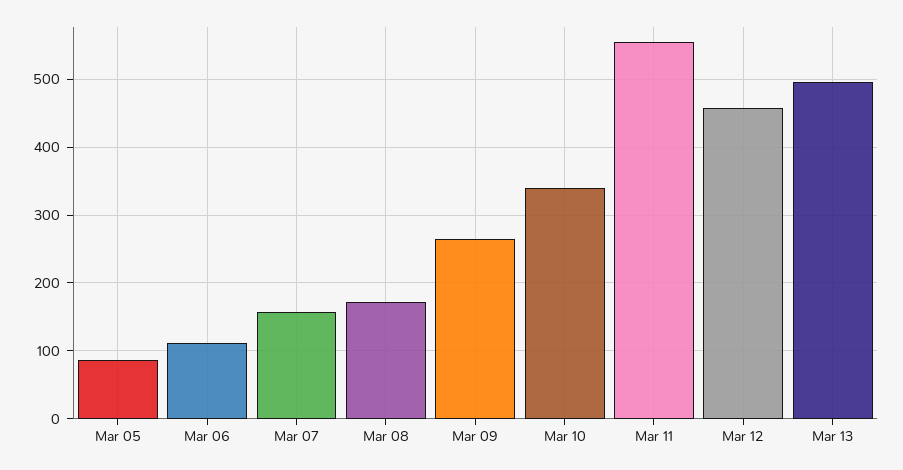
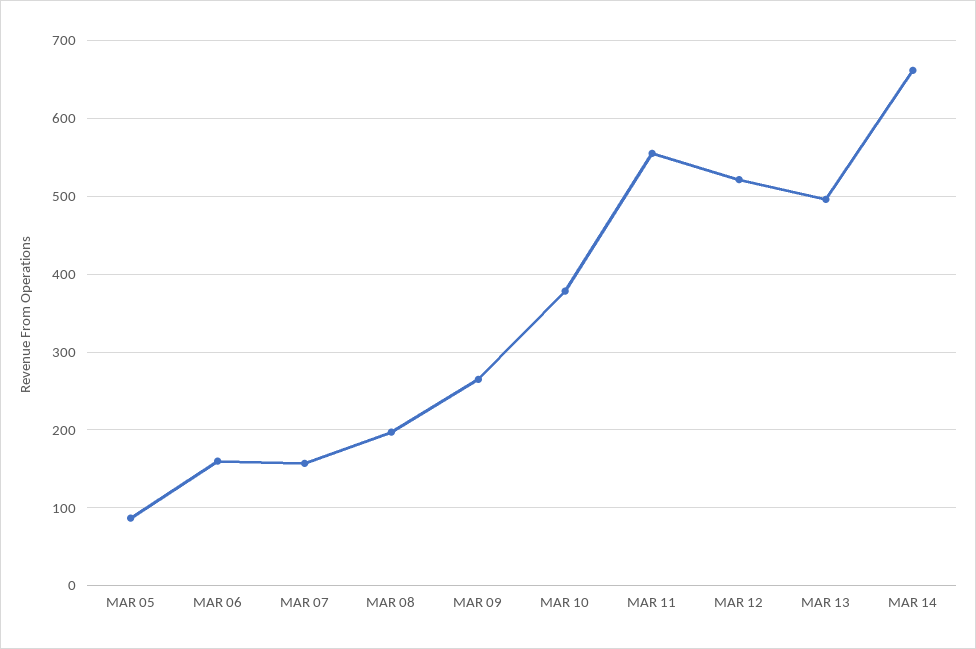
Mar 06: 110 -> 160
Mar 08: 170 -> 200
Mar 10: 340 -> 380
Mar 12: 460 -> 520
MAR 14: none -> 660

